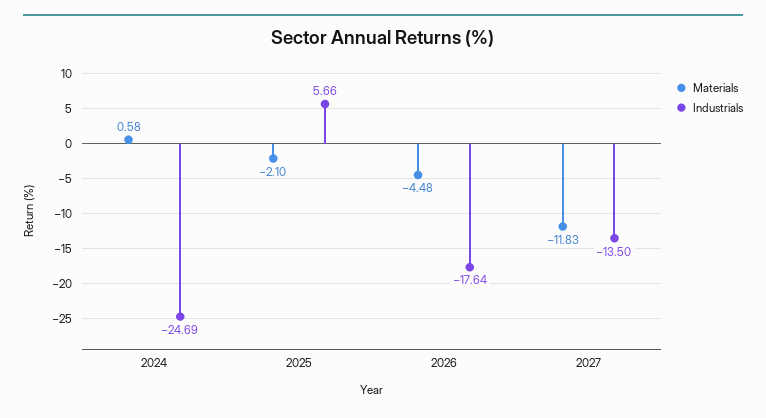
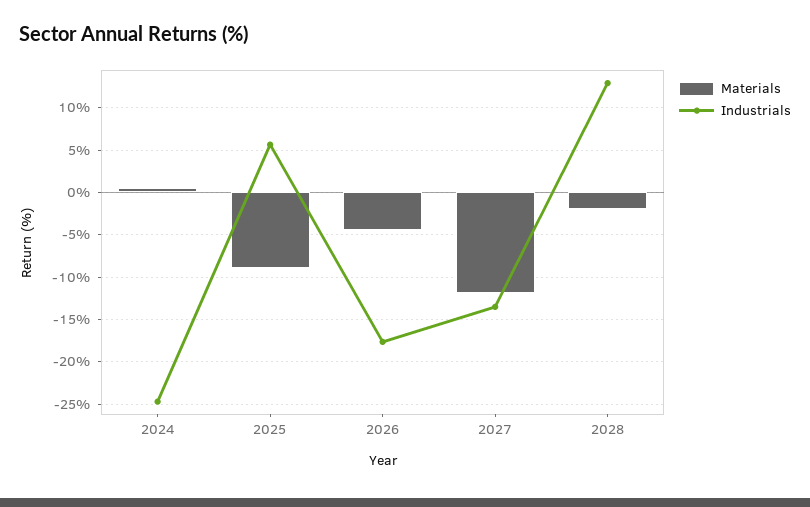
Materials, 2025: -2.1 -> -9
Materials, 2028: none -> -2
Industrials, 2028: none -> 13

